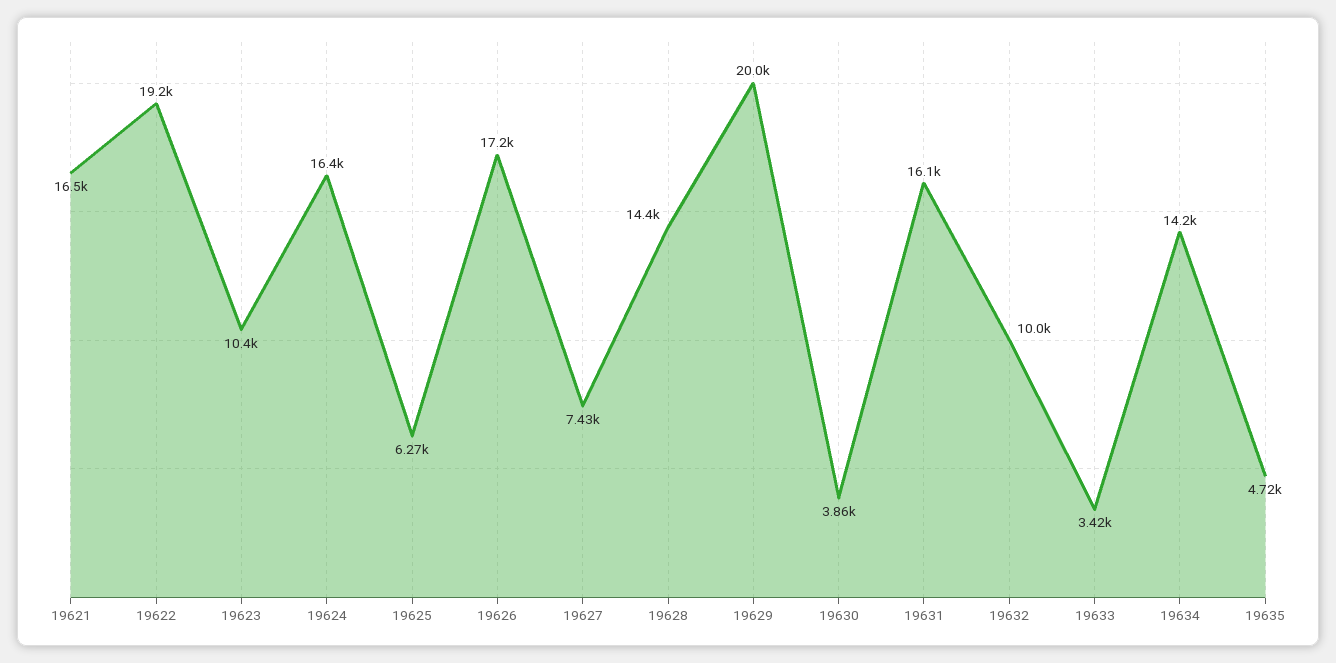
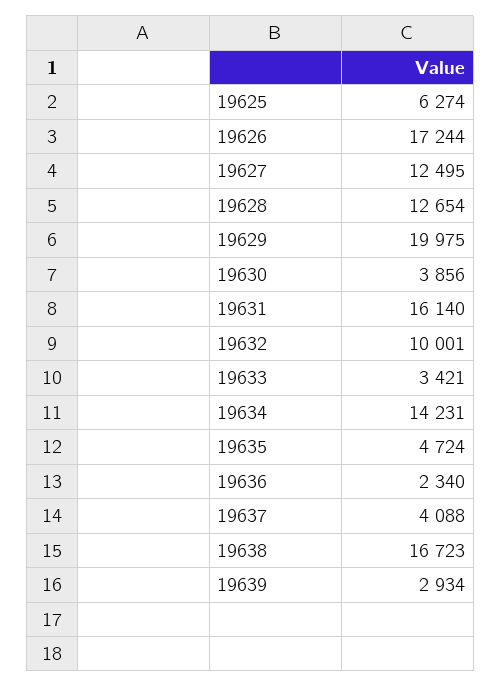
19621: 16500 -> none
19622: 19200 -> none
19623: 10400 -> none
19624: 16400 -> none
19627: 7430 -> 12495
19628: 14400 -> 12654
19636: none -> 2340
19637: none -> 4088
19638: none -> 16723
19639: none -> 2934

